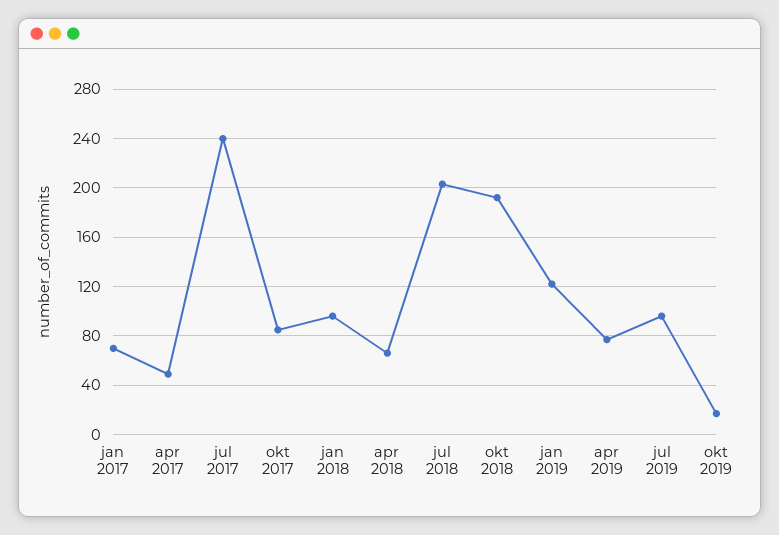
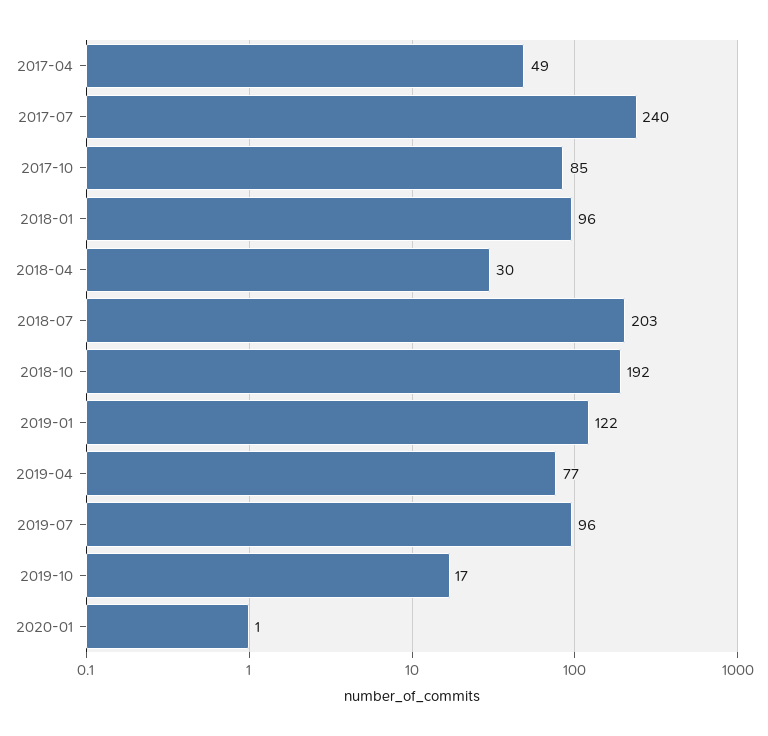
jan 2017: 70 -> none
apr 2018: 65 -> 30
2020-01: none -> 1

